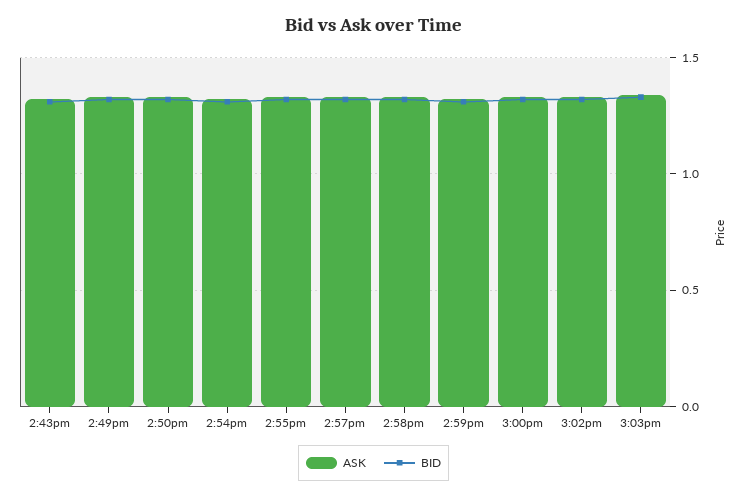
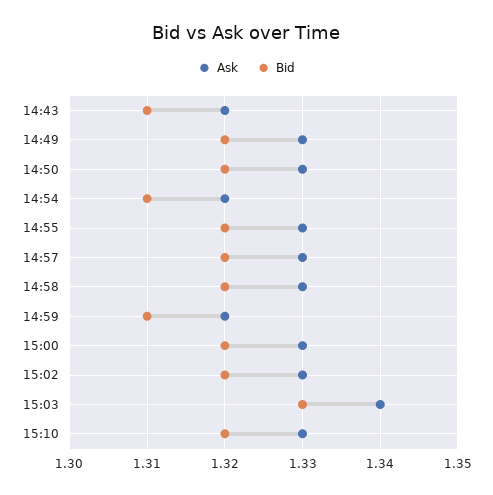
ASK, 15:10: none -> 1.33
BID, 15:10: none -> 1.32

